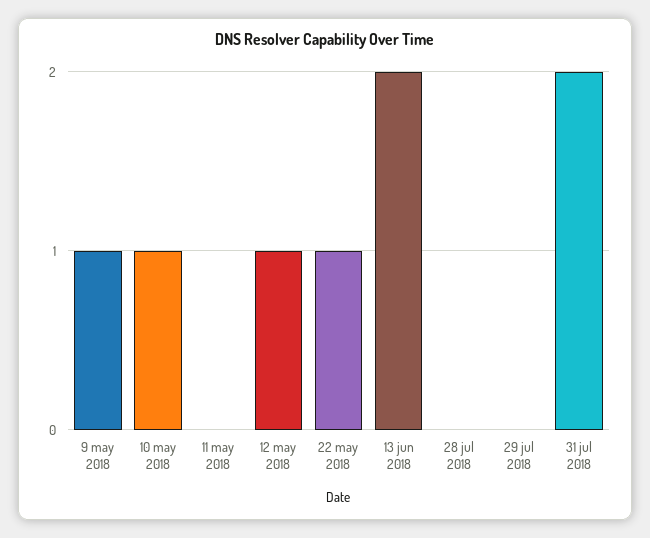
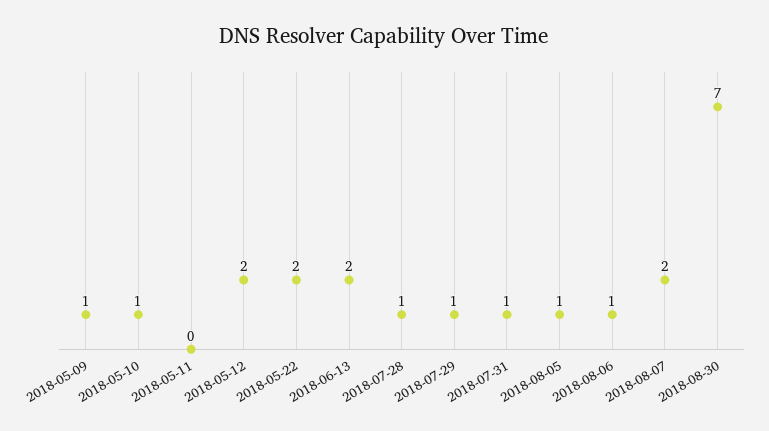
12 may 2018: 1 -> 2
22 may 2018: 1 -> 2
28 jul 2018: 0 -> 1
29 jul 2018: 0 -> 1
31 jul 2018: 2 -> 1
2018-08-05: none -> 1
2018-08-06: none -> 1
2018-08-07: none -> 2
2018-08-30: none -> 7

